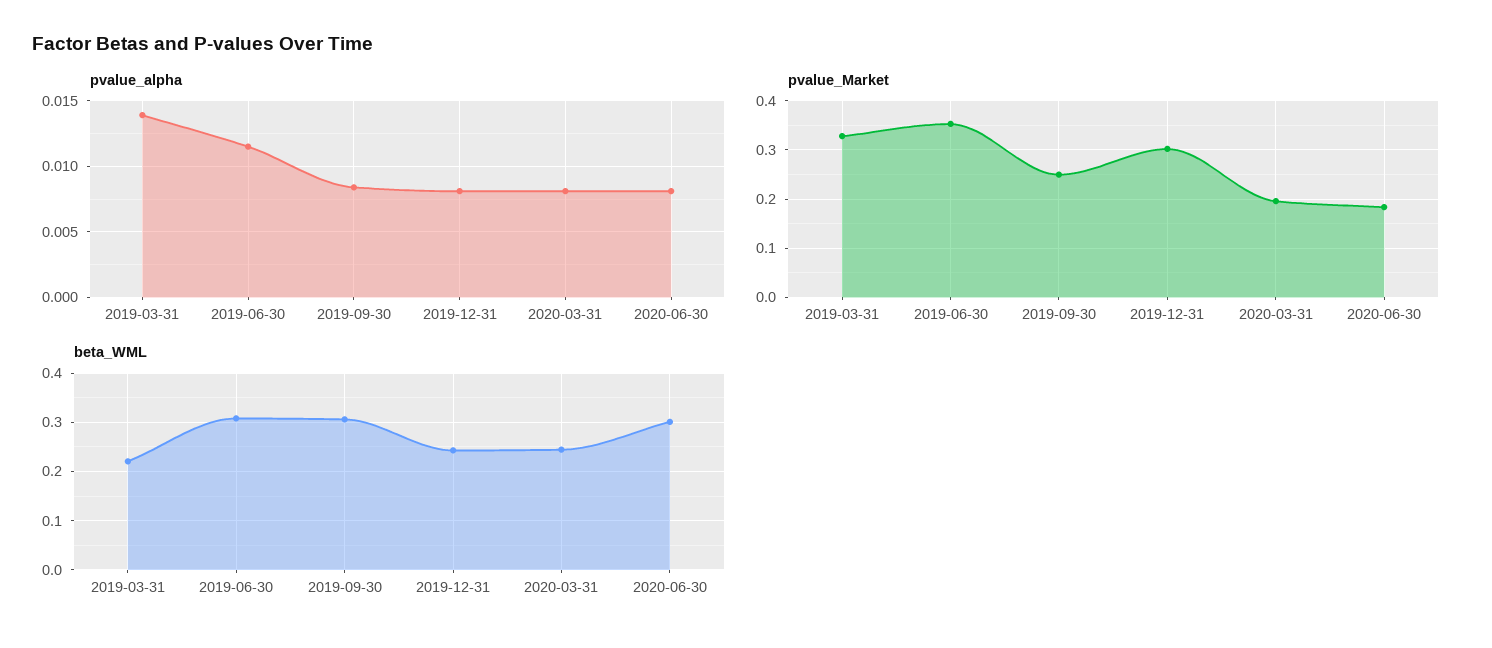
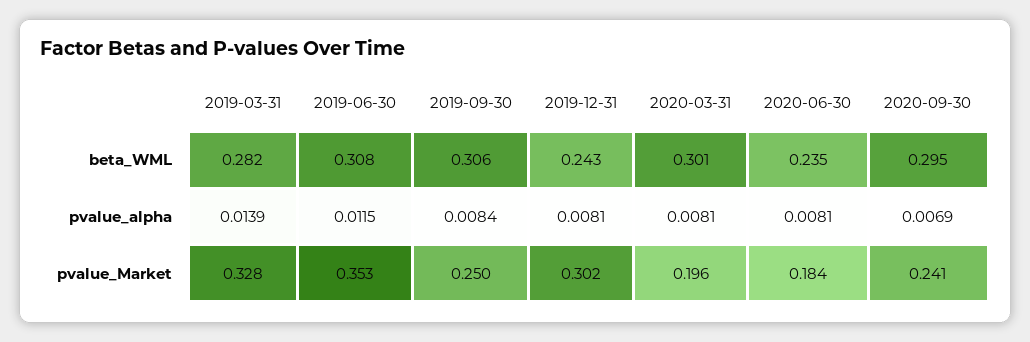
beta_WML, 2019-03-31: 0.22 -> 0.282
beta_WML, 2020-03-31: 0.24 -> 0.301
beta_WML, 2020-06-30: 0.3 -> 0.235
beta_WML, 2020-09-30: none -> 0.295
pvalue_alpha, 2020-09-30: none -> 0.0069
pvalue_Market, 2020-09-30: none -> 0.241

